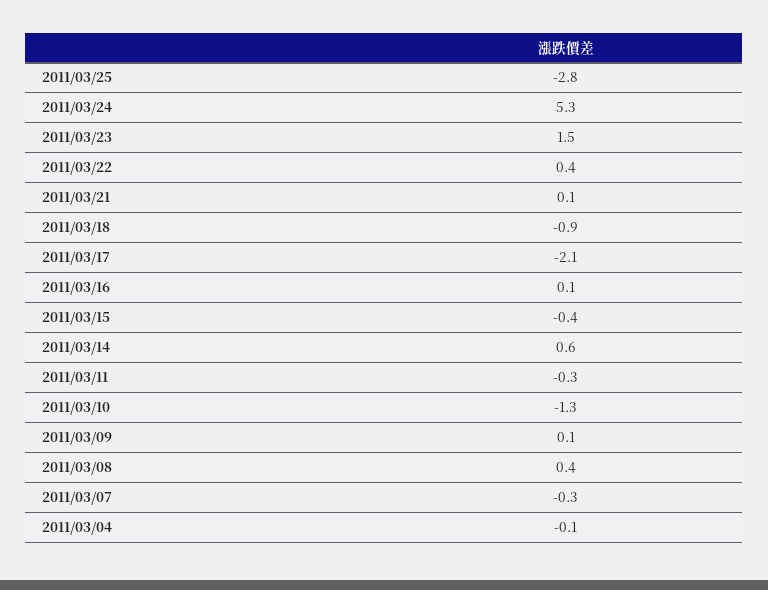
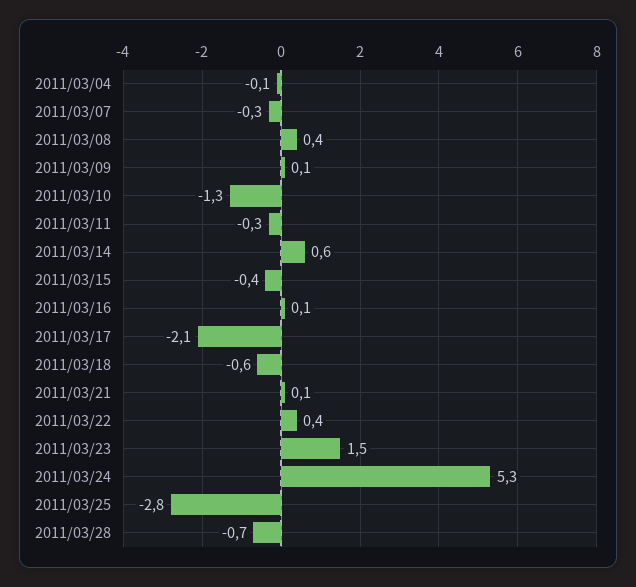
2011/03/18: -0.9 -> -0.6
2011/03/28: none -> -0.7

